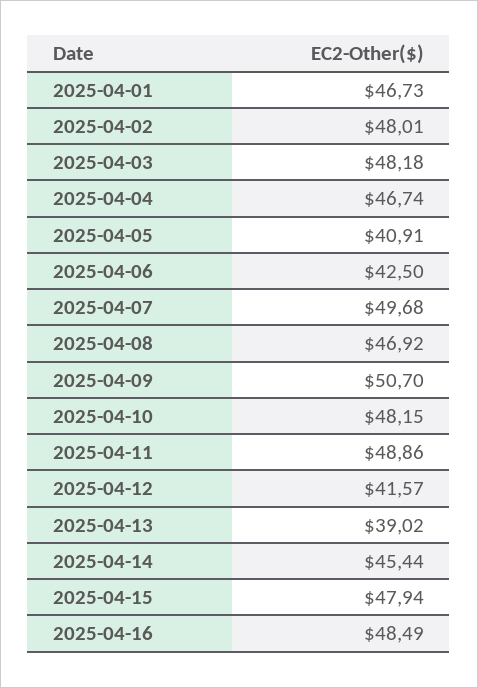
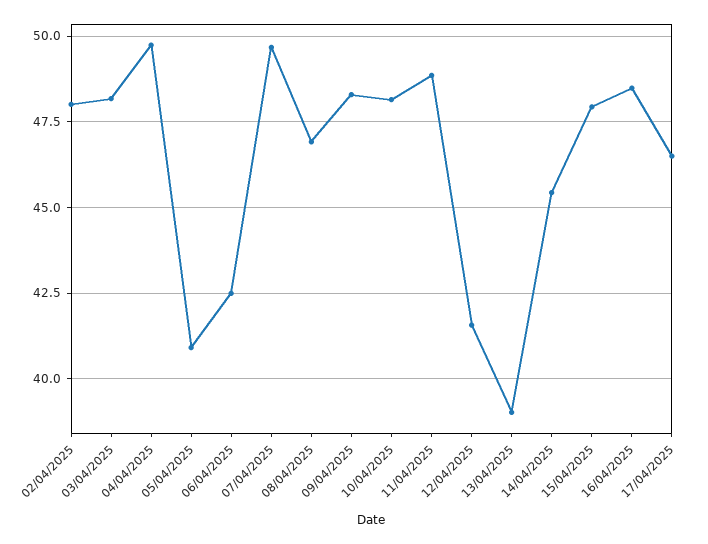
2025-04-01: 46.73 -> none
2025-04-04: 46.74 -> 49.75
2025-04-09: 50.7 -> 48.25
17/04/2025: none -> 46.5

